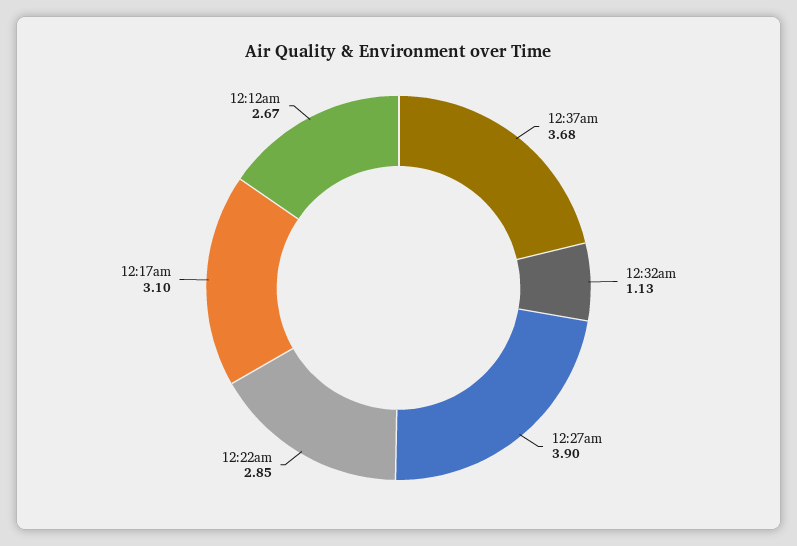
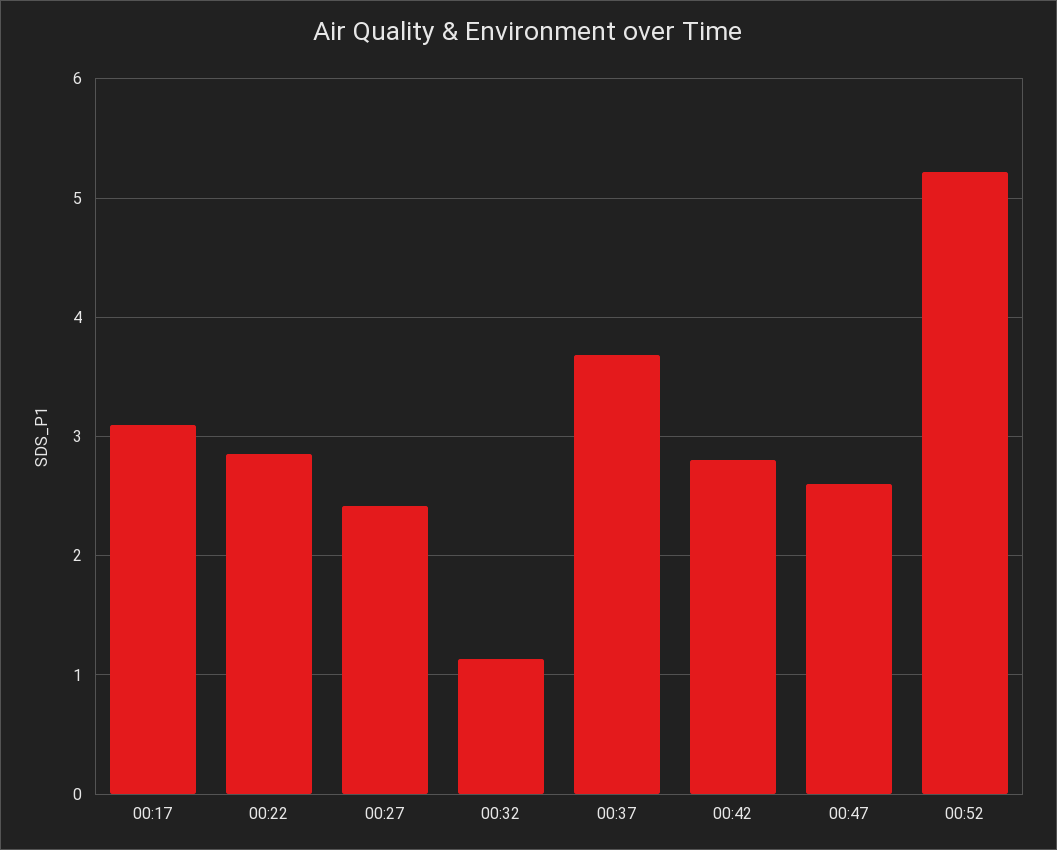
12:27am: 3.9 -> 2.4
12:12am: 2.67 -> none
00:42: none -> 2.8
00:47: none -> 2.6
00:52: none -> 5.2

